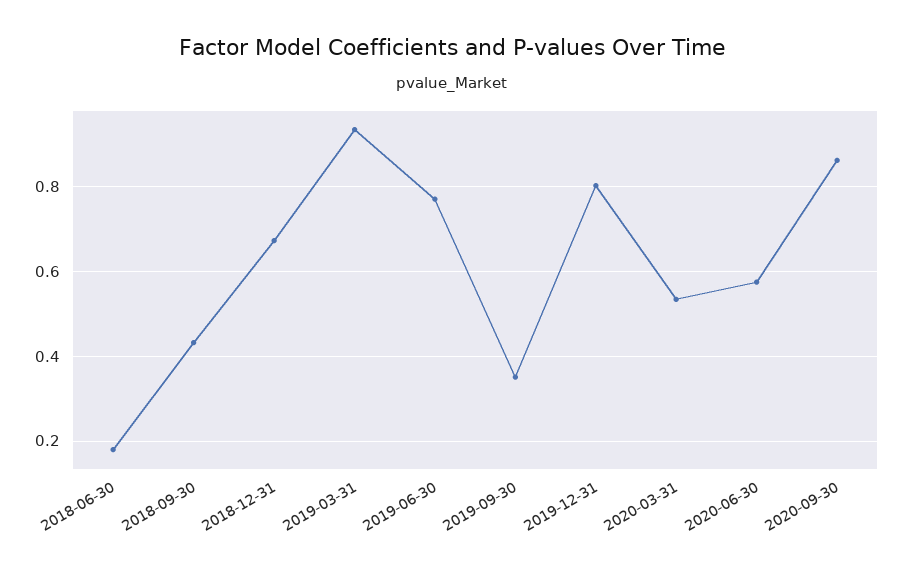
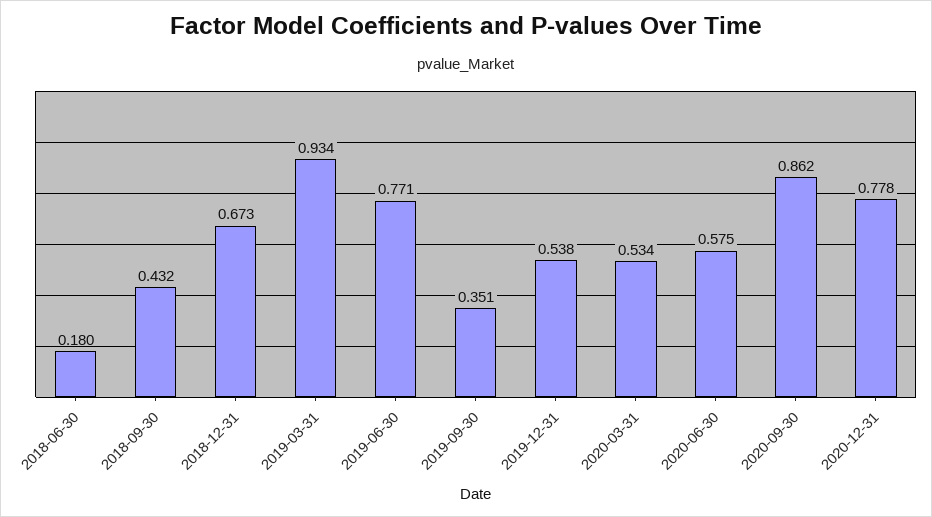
2019-12-31: 0.8 -> 0.538
2020-12-31: none -> 0.778

